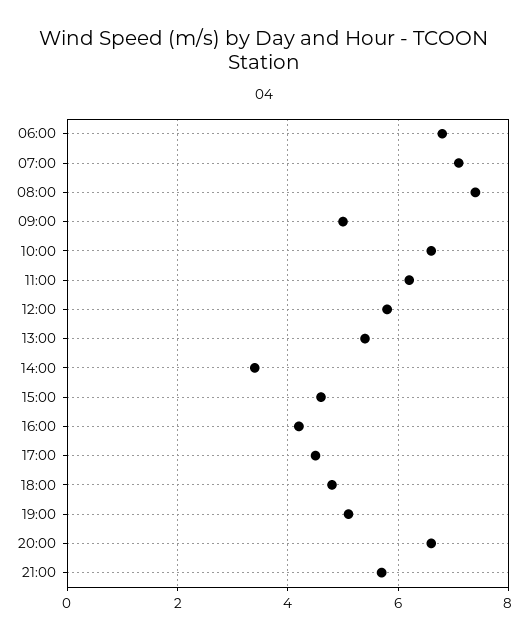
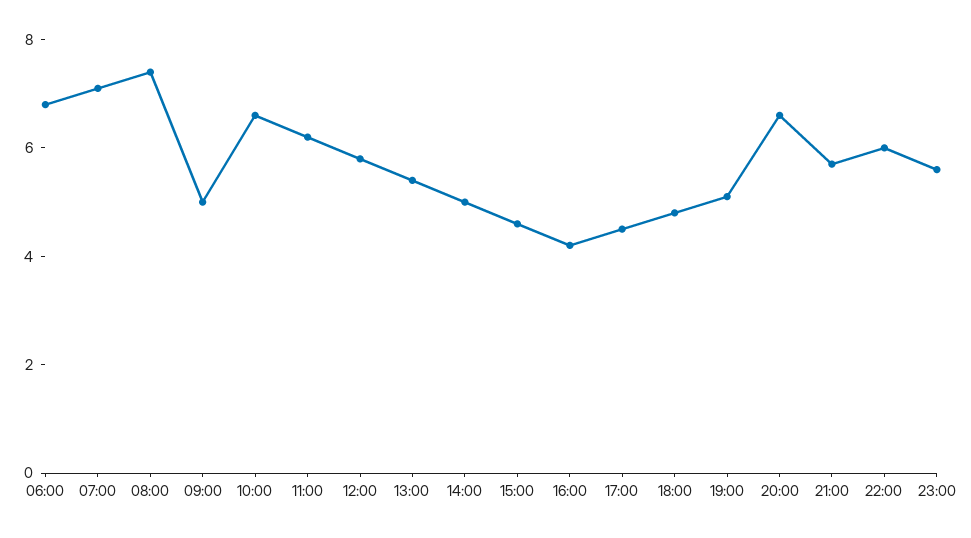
14:00: 3.5 -> 5
22:00: none -> 6
23:00: none -> 5.5

